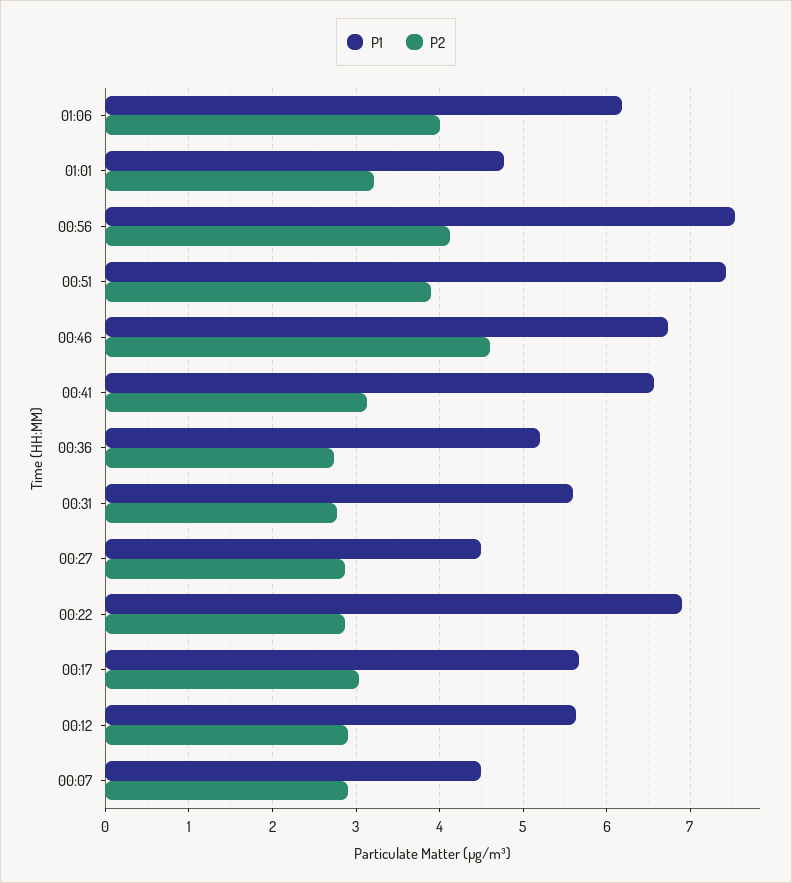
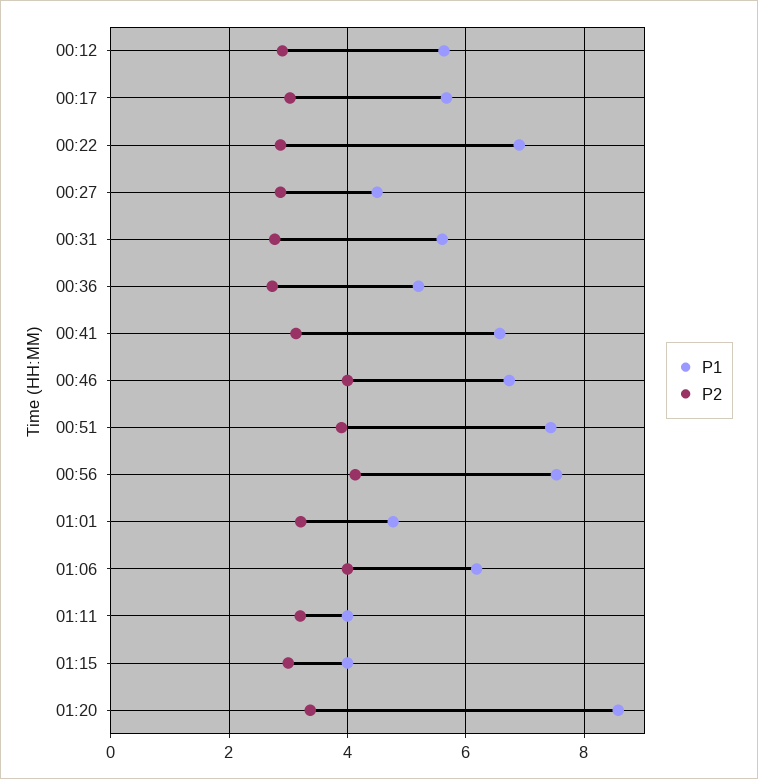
P2, 00:46: 4.6 -> 4
P1, 00:07: 4.5 -> none
P2, 00:07: 2.9 -> none
P1, 01:11: none -> 4
P2, 01:11: none -> 3.2
P1, 01:15: none -> 4
P2, 01:15: none -> 3
P1, 01:20: none -> 8.6
P2, 01:20: none -> 3.4

